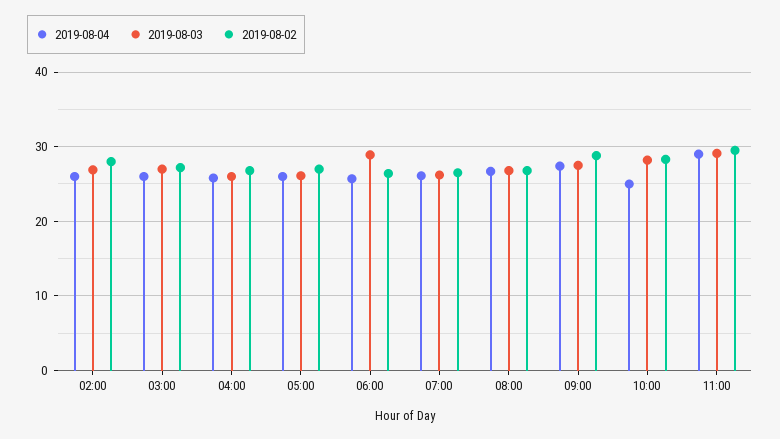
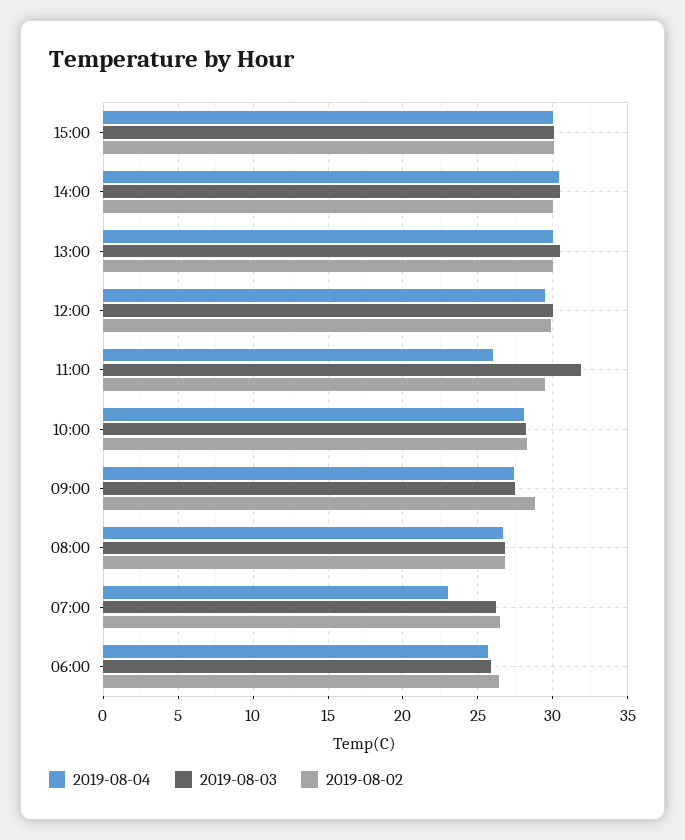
2019-08-04, 02:00: 26 -> none
2019-08-03, 02:00: 27 -> none
2019-08-02, 02:00: 28 -> none
2019-08-04, 03:00: 26 -> none
2019-08-03, 03:00: 27 -> none
2019-08-02, 03:00: 27 -> none
2019-08-04, 04:00: 26 -> none
2019-08-03, 04:00: 26 -> none
2019-08-02, 04:00: 27 -> none
2019-08-04, 05:00: 26 -> none
2019-08-03, 05:00: 26 -> none
2019-08-02, 05:00: 27 -> none
2019-08-03, 06:00: 29 -> 26
2019-08-04, 07:00: 26 -> 23
2019-08-04, 10:00: 25 -> 28
2019-08-04, 11:00: 29 -> 26
2019-08-03, 11:00: 29 -> 32
2019-08-04, 15:00: none -> 30
2019-08-03, 15:00: none -> 30
2019-08-02, 15:00: none -> 30
2019-08-04, 14:00: none -> 30.5
2019-08-03, 14:00: none -> 30.5
2019-08-02, 14:00: none -> 30
2019-08-04, 13:00: none -> 30
2019-08-03, 13:00: none -> 30.5
2019-08-02, 13:00: none -> 30
2019-08-04, 12:00: none -> 29.5
2019-08-03, 12:00: none -> 30
2019-08-02, 12:00: none -> 30

